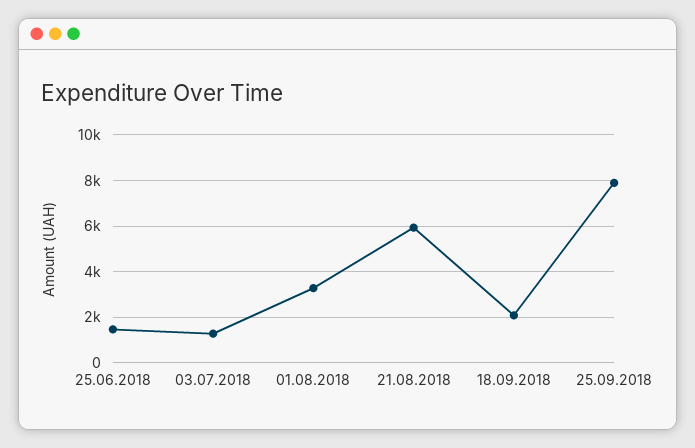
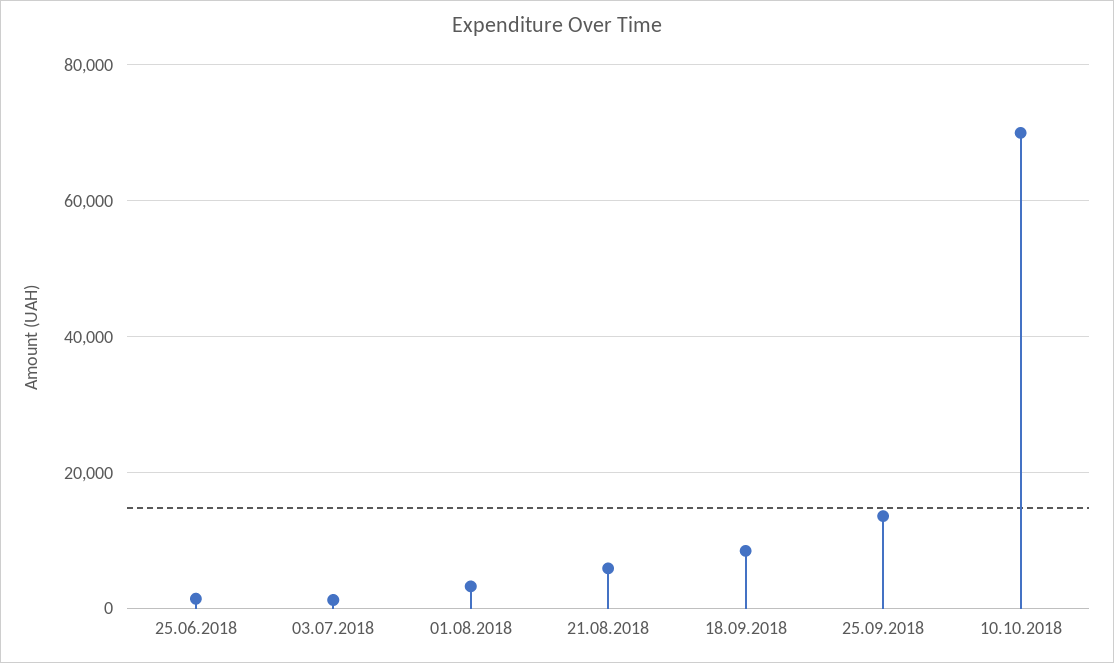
18.09.2018: 2000 -> 8000
25.09.2018: 8000 -> 14000
10.10.2018: none -> 70000

